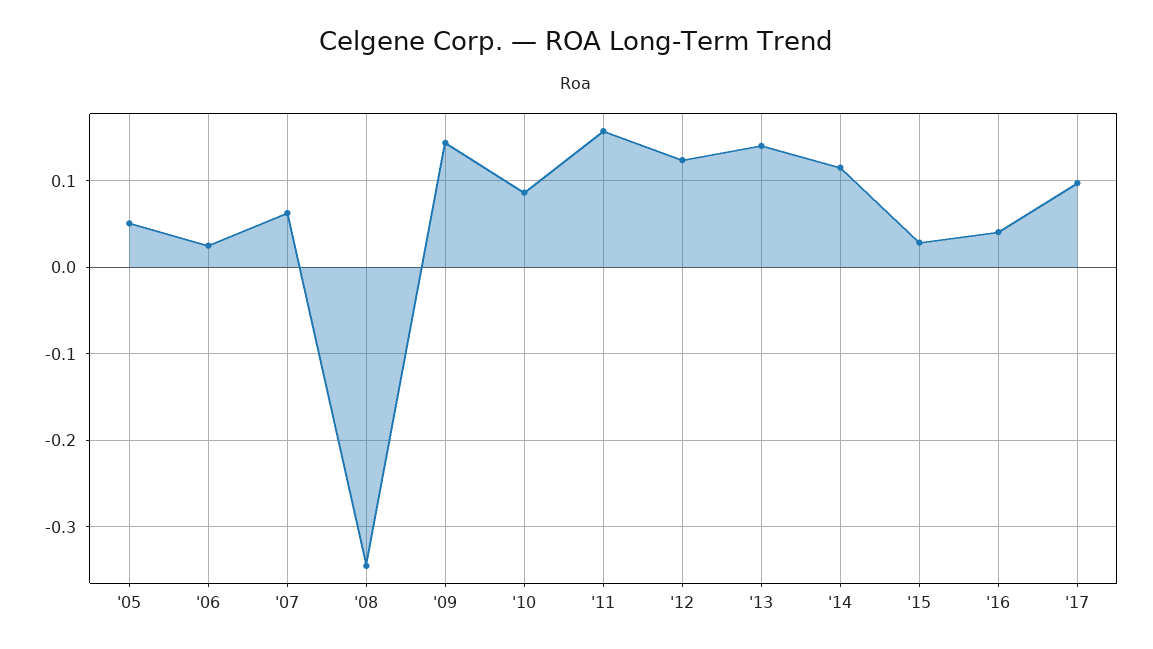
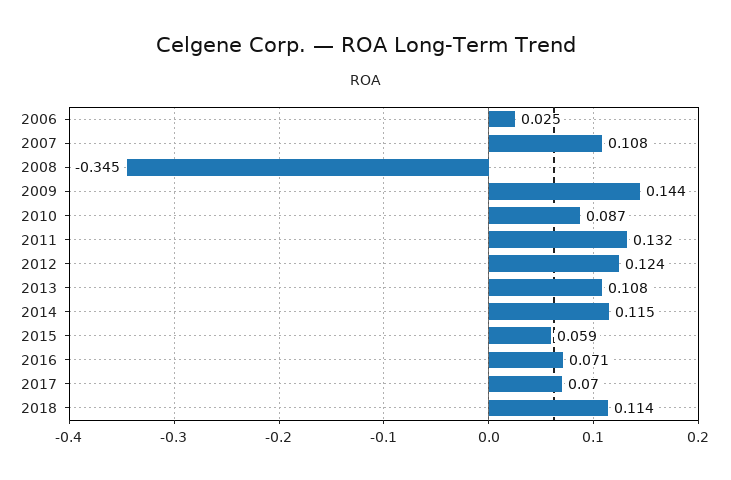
'05: 0.05 -> none
'07: 0.06 -> 0.108
'11: 0.16 -> 0.132
'13: 0.14 -> 0.108
'15: 0.03 -> 0.059
'16: 0.04 -> 0.071
'17: 0.1 -> 0.07
2018: none -> 0.114

